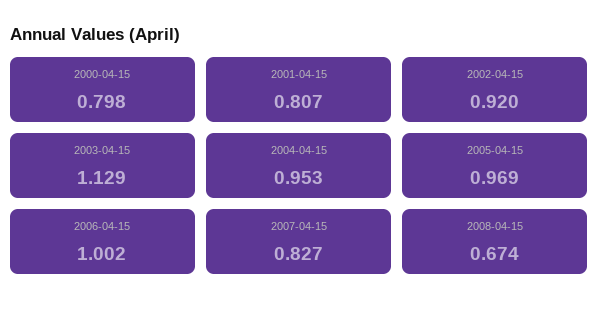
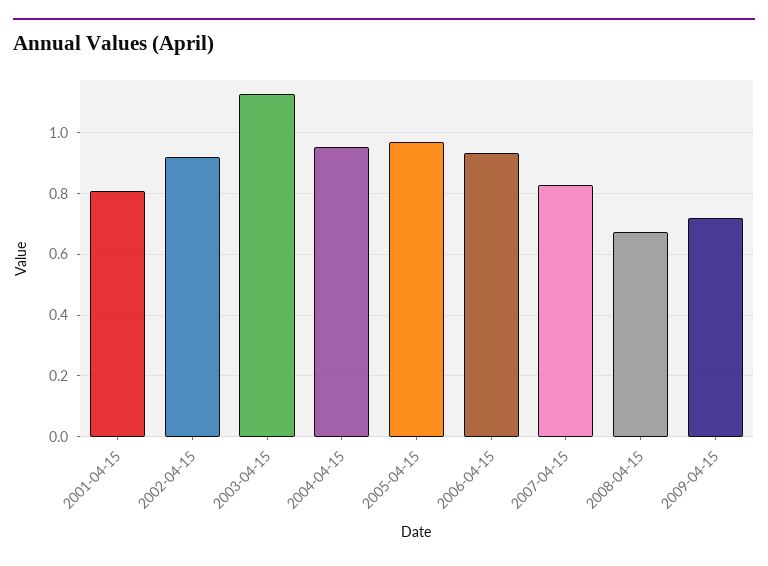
2000-04-15: 0.798 -> none
2006-04-15: 1.002 -> 0.94
2009-04-15: none -> 0.72

